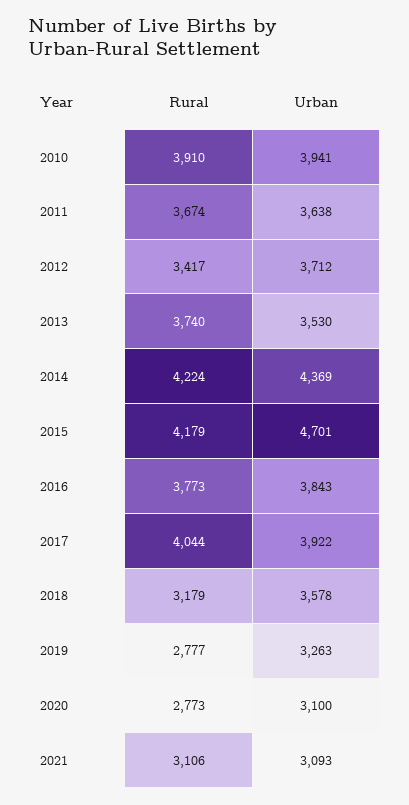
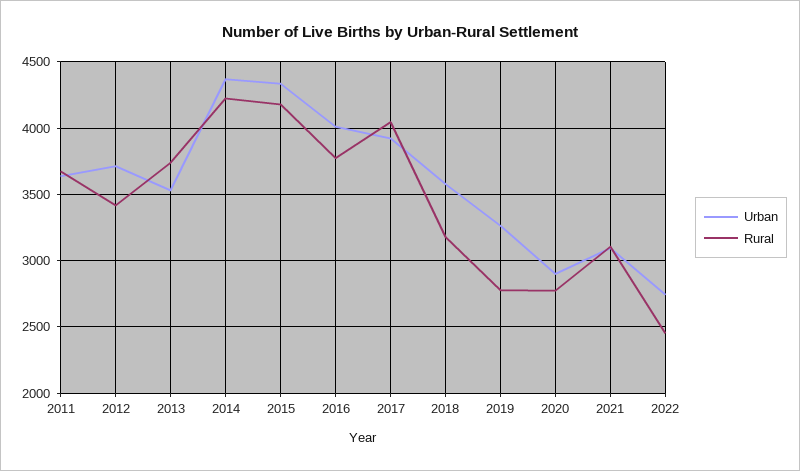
Rural, 2010: 3910 -> none
Urban, 2010: 3941 -> none
Urban, 2015: 4701 -> 4350
Urban, 2016: 3843 -> 4000
Urban, 2020: 3100 -> 2900
Urban, 2022: none -> 2750
Rural, 2022: none -> 2450

